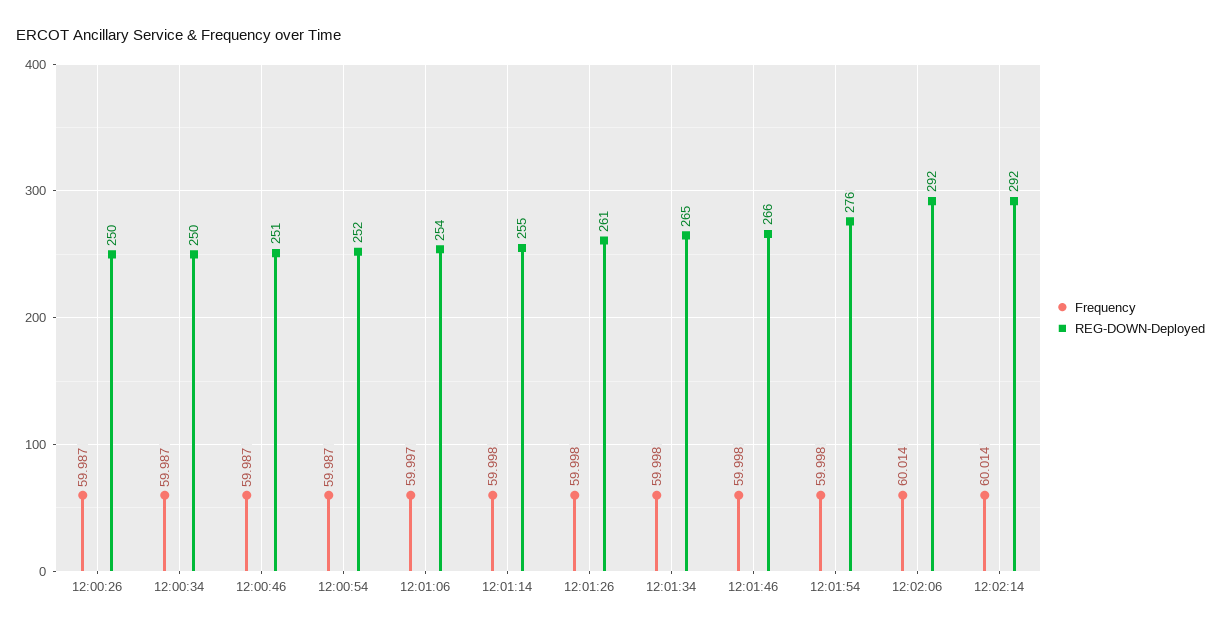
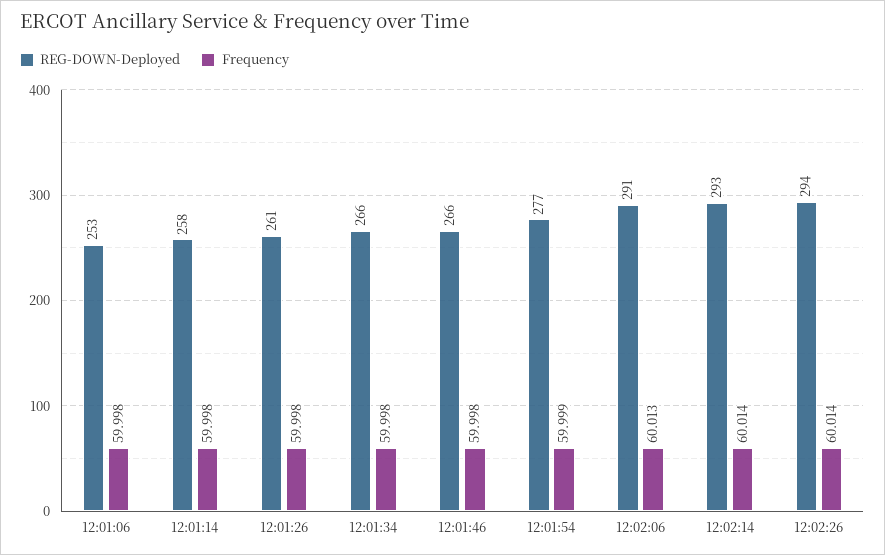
Frequency, 12:00:26: 59.987 -> none
REG-DOWN-Deployed, 12:00:26: 250 -> none
Frequency, 12:00:34: 59.987 -> none
REG-DOWN-Deployed, 12:00:34: 250 -> none
Frequency, 12:00:46: 59.987 -> none
REG-DOWN-Deployed, 12:00:46: 251 -> none
Frequency, 12:00:54: 59.987 -> none
REG-DOWN-Deployed, 12:00:54: 252 -> none
Frequency, 12:01:06: 59.997 -> 59.998
REG-DOWN-Deployed, 12:01:06: 254 -> 253
REG-DOWN-Deployed, 12:01:14: 255 -> 258
REG-DOWN-Deployed, 12:01:34: 265 -> 266
Frequency, 12:01:54: 59.998 -> 59.999
REG-DOWN-Deployed, 12:01:54: 276 -> 277
Frequency, 12:02:06: 60.014 -> 60.013
REG-DOWN-Deployed, 12:02:06: 292 -> 291
REG-DOWN-Deployed, 12:02:14: 292 -> 293
REG-DOWN-Deployed, 12:02:26: none -> 294
Frequency, 12:02:26: none -> 60.014

